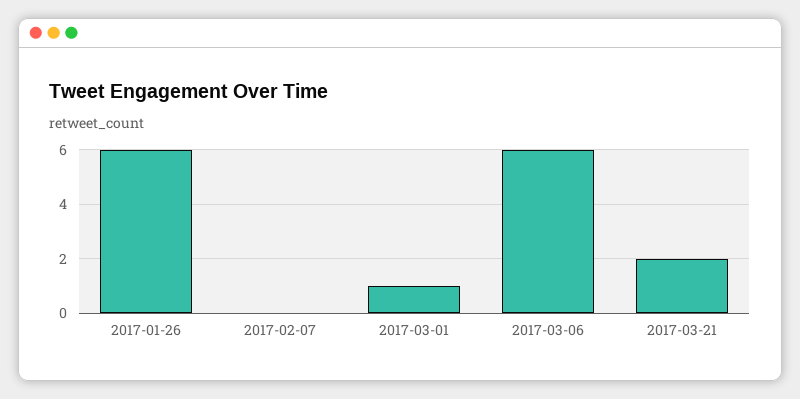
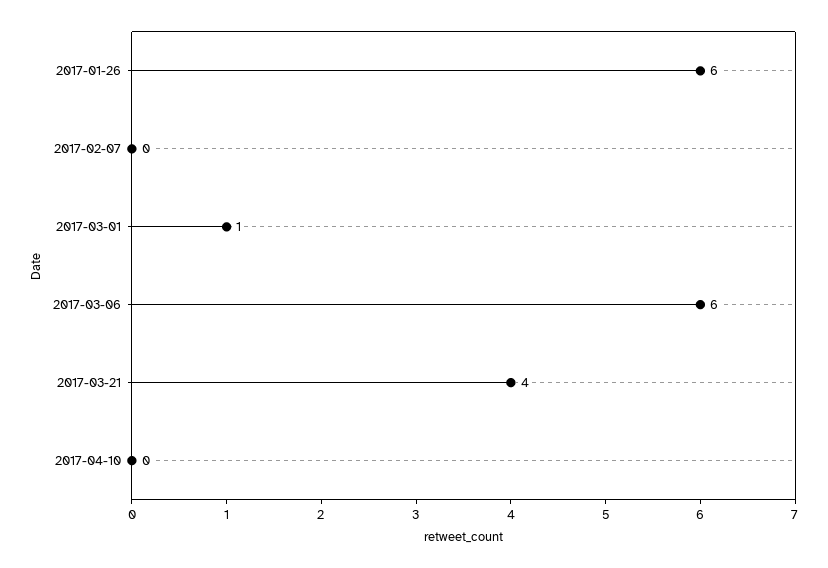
2017-03-21: 2 -> 4
2017-04-10: none -> 0

